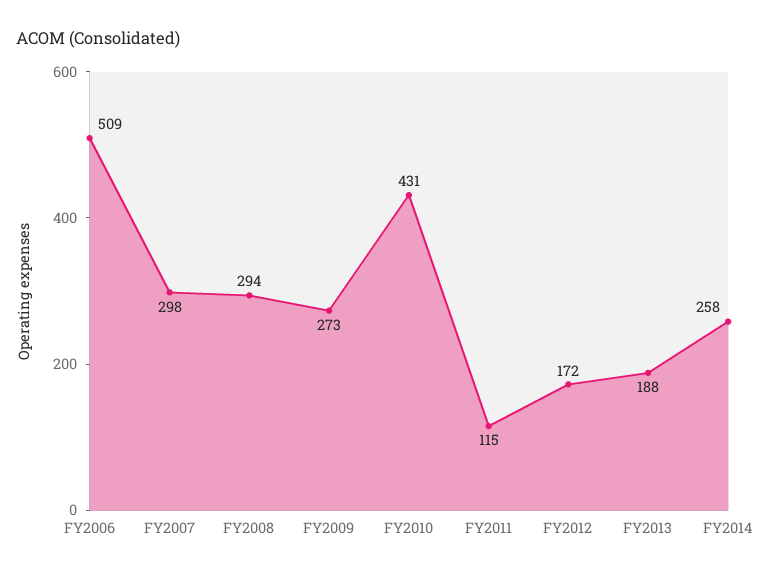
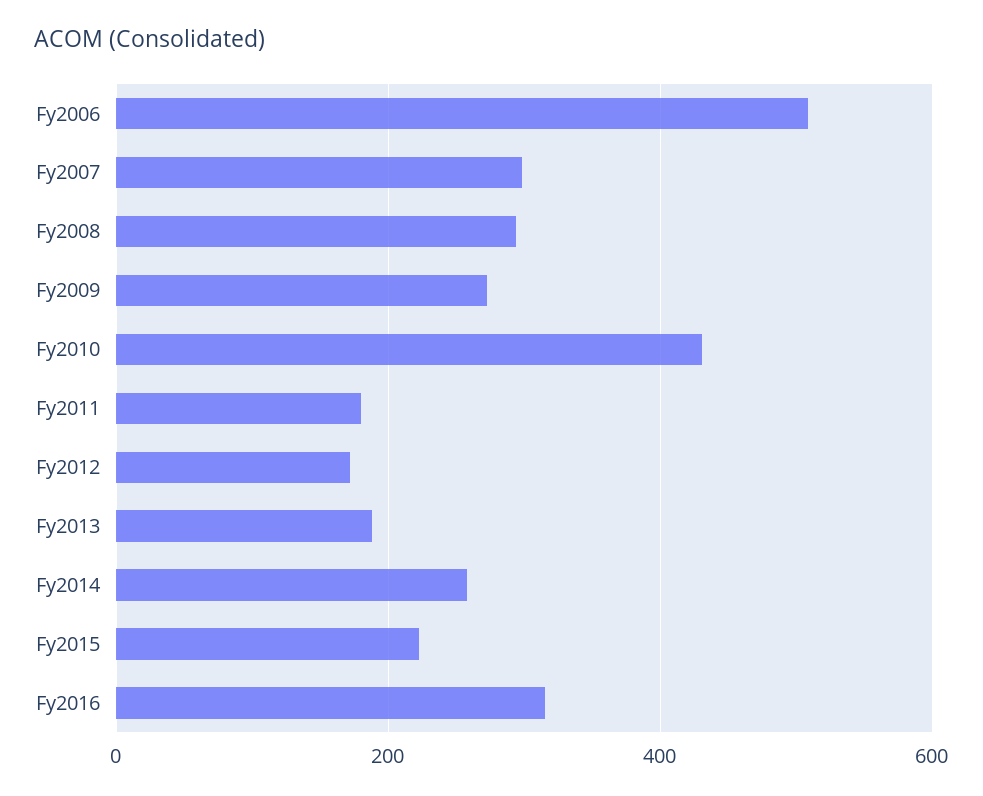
FY2011: 115 -> 180
Fy2015: none -> 220
Fy2016: none -> 320

